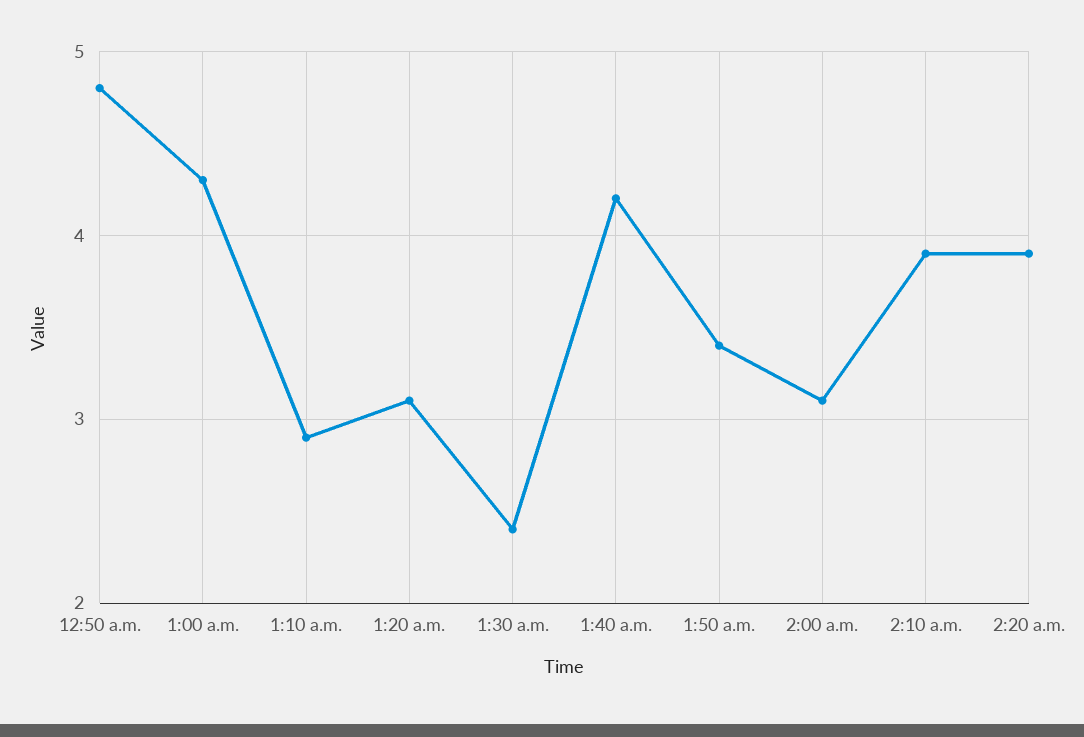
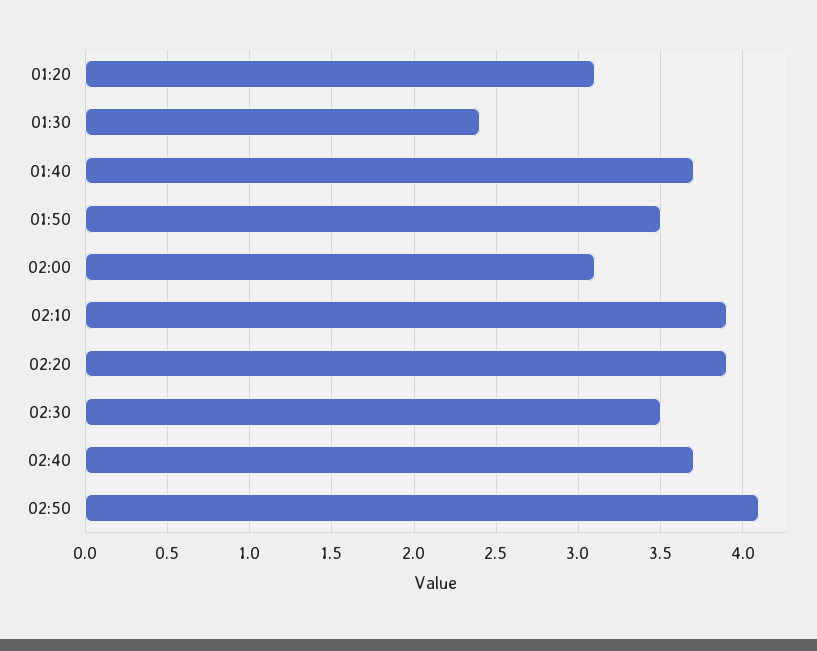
12:50 a.m.: 4.8 -> none
1:00 a.m.: 4.3 -> none
1:10 a.m.: 2.9 -> none
1:40 a.m.: 4.2 -> 3.7
1:50 a.m.: 3.4 -> 3.5
02:30: none -> 3.5
02:40: none -> 3.7
02:50: none -> 4.1

